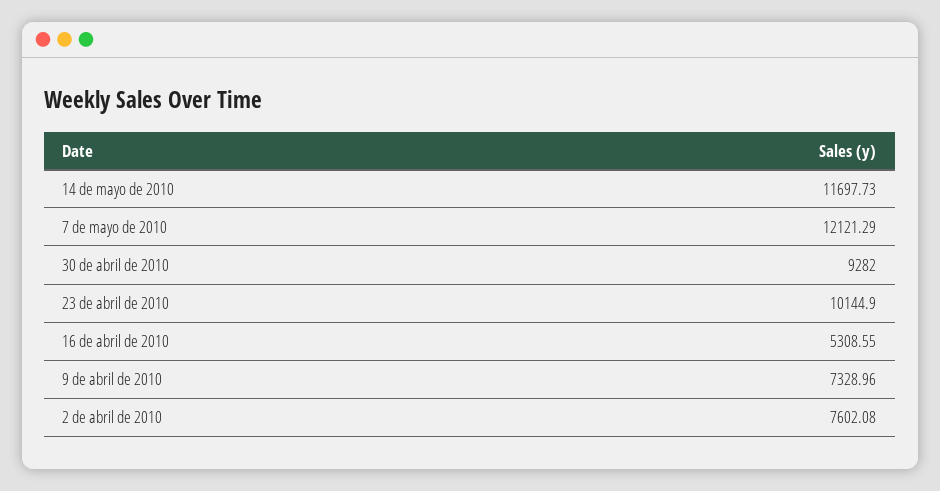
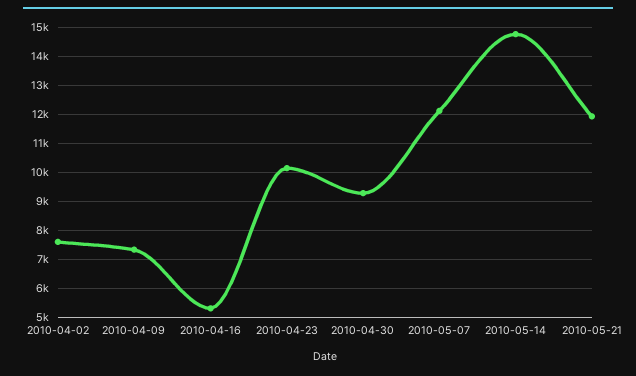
14 de mayo de 2010: 11697.73 -> 14750
2010-05-21: none -> 12000

